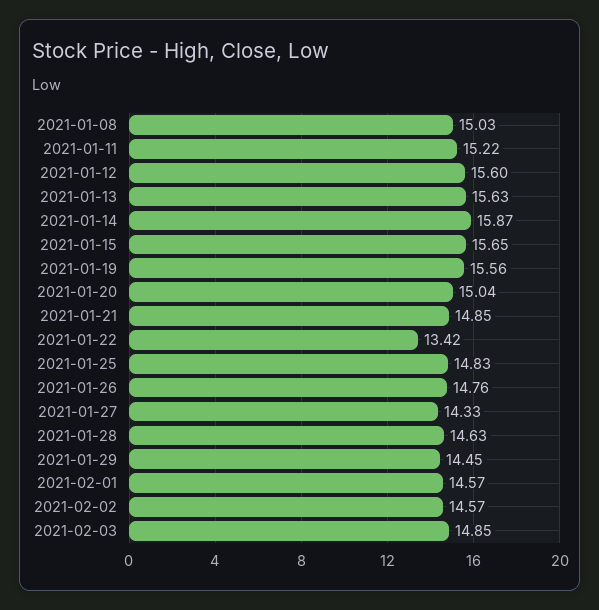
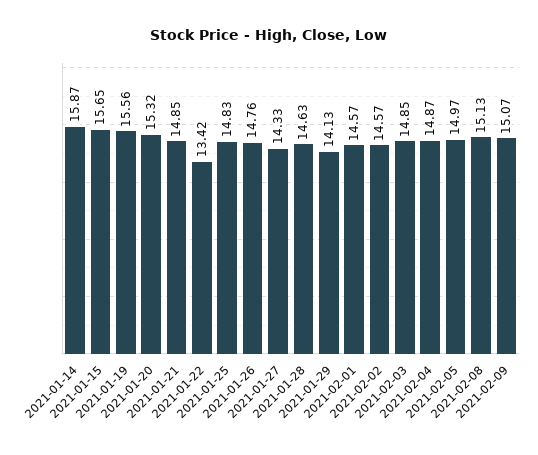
2021-01-08: 15.03 -> none
2021-01-11: 15.22 -> none
2021-01-12: 15.6 -> none
2021-01-13: 15.63 -> none
2021-01-20: 15.04 -> 15.32
2021-01-29: 14.45 -> 14.13
2021-02-04: none -> 14.87
2021-02-05: none -> 14.97
2021-02-08: none -> 15.13
2021-02-09: none -> 15.07

